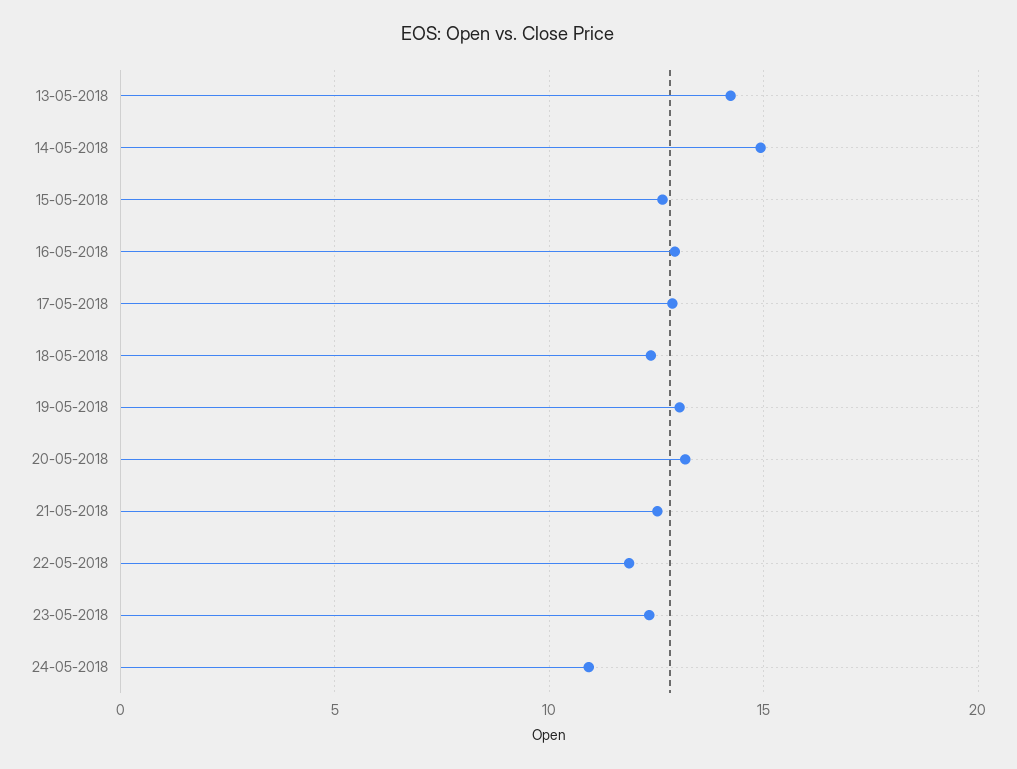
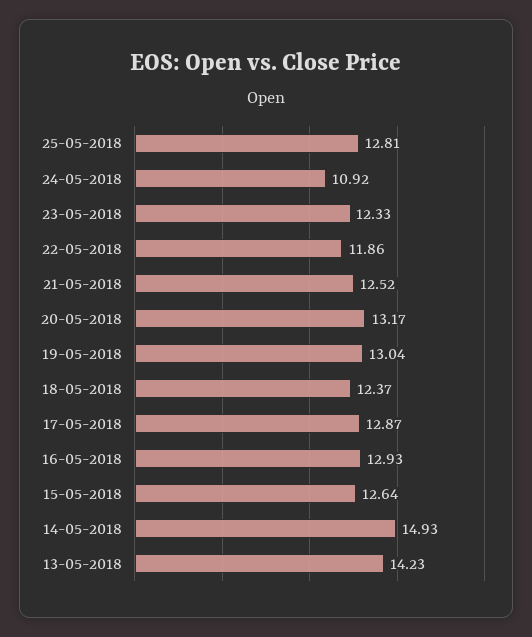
25-05-2018: none -> 12.81

